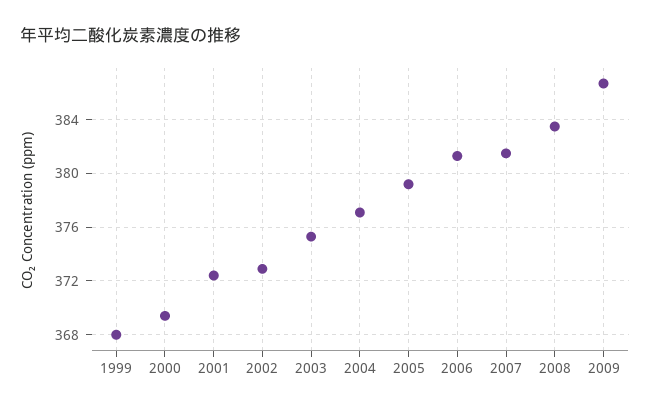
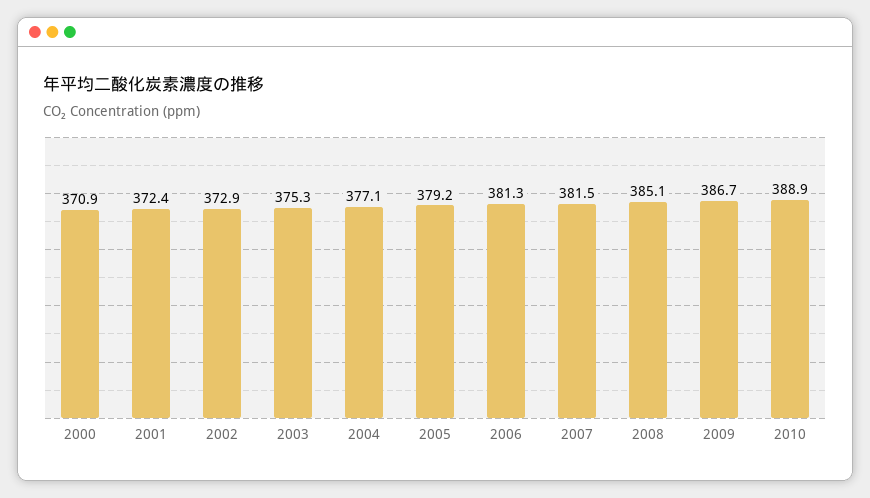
1999: 368 -> none
2000: 369.5 -> 370.9
2008: 383.5 -> 385.1
2010: none -> 388.9

